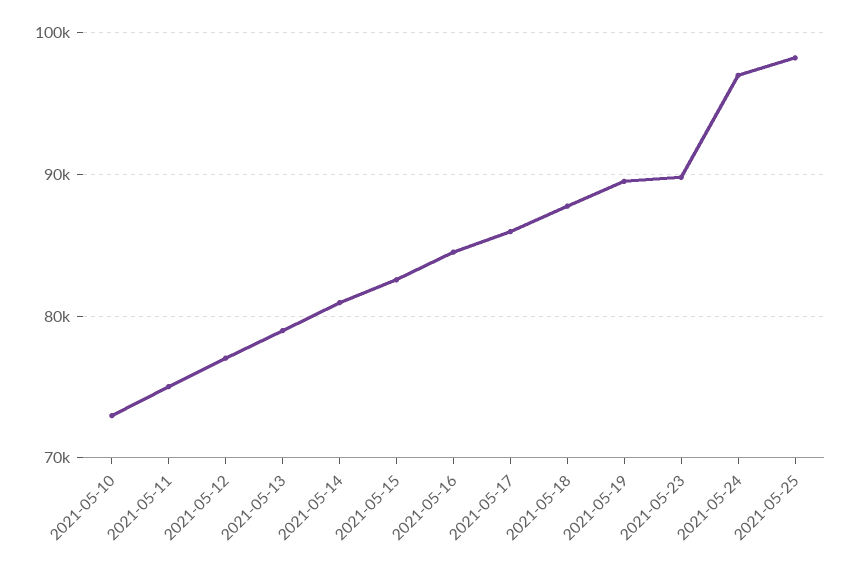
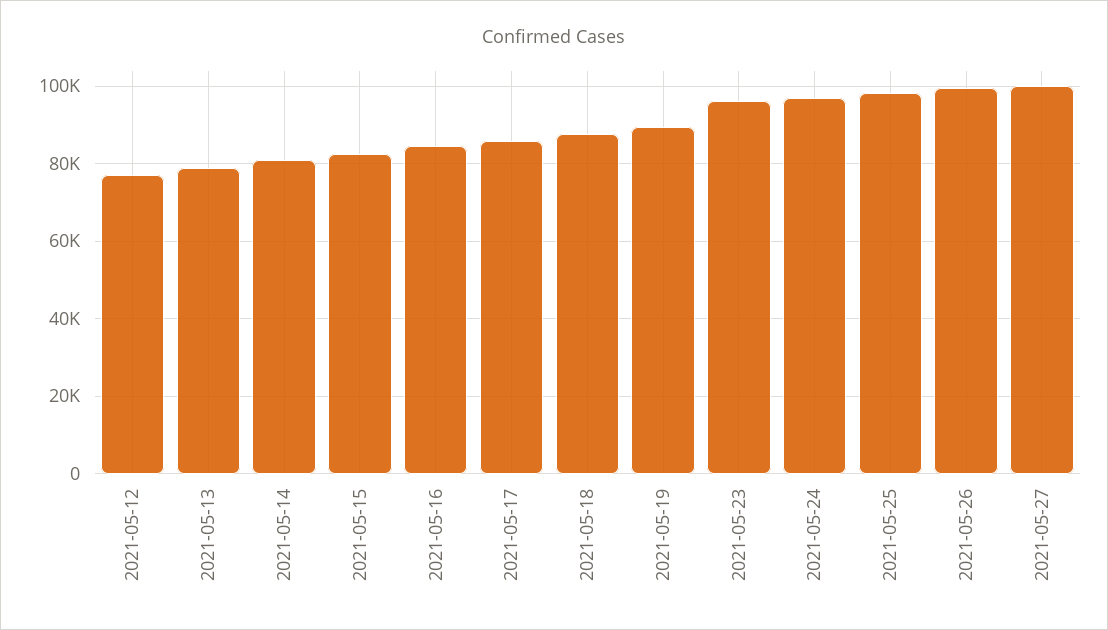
2021-05-10: 73000 -> none
2021-05-11: 75000 -> none
2021-05-23: 90000 -> 96000
2021-05-26: none -> 100000
2021-05-27: none -> 100000

